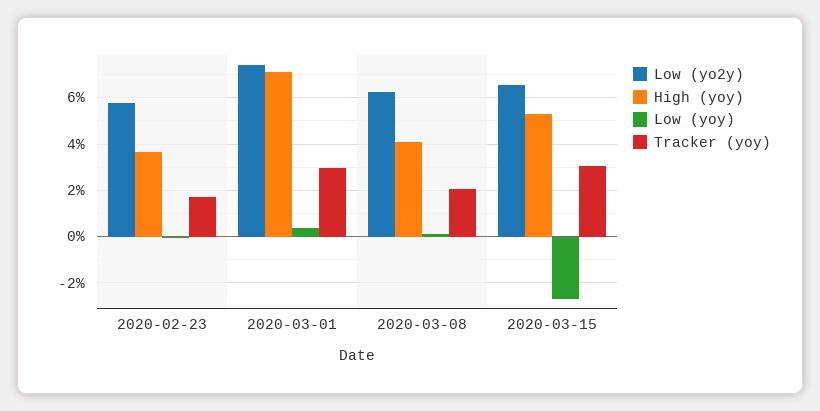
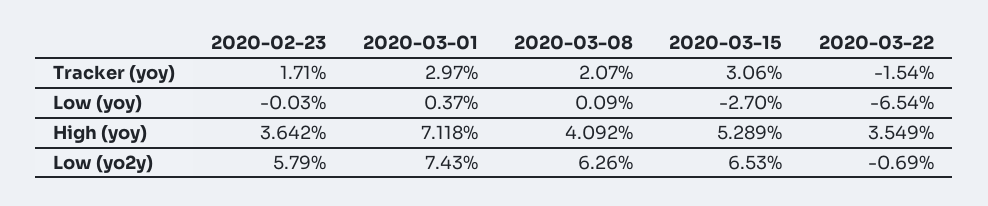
Tracker (yoy), 2020-03-22: none -> -1.54
Low (yoy), 2020-03-22: none -> -6.54
High (yoy), 2020-03-22: none -> 3.549
Low (yo2y), 2020-03-22: none -> -0.69

